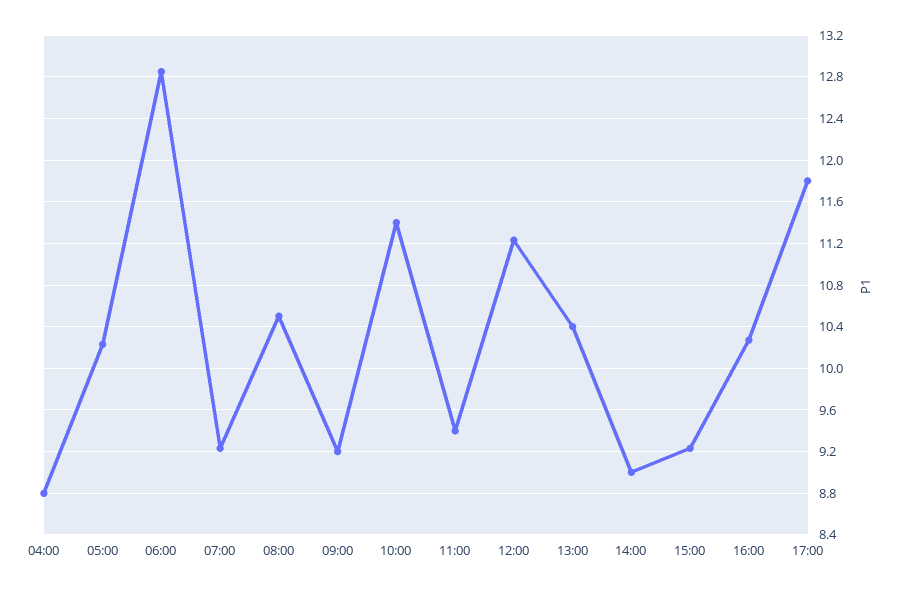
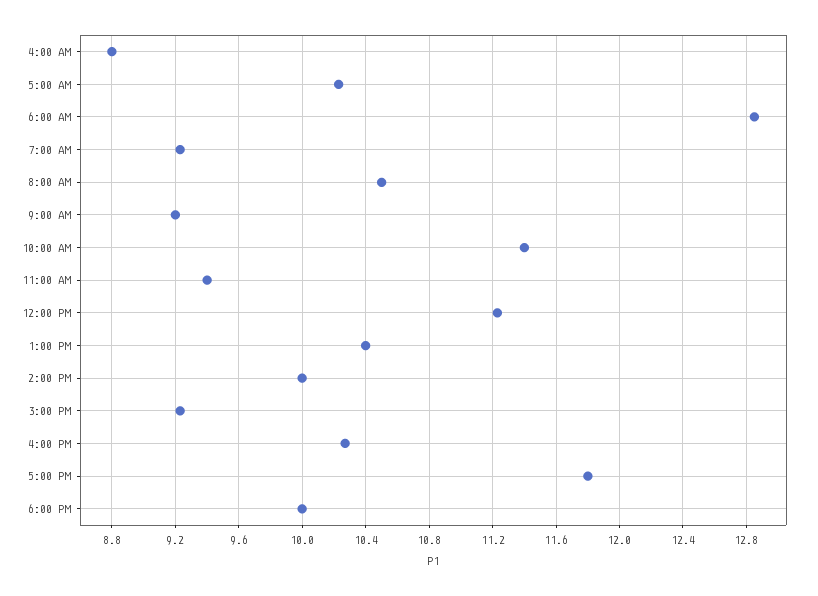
14:00: 9 -> 10
6:00 PM: none -> 10

